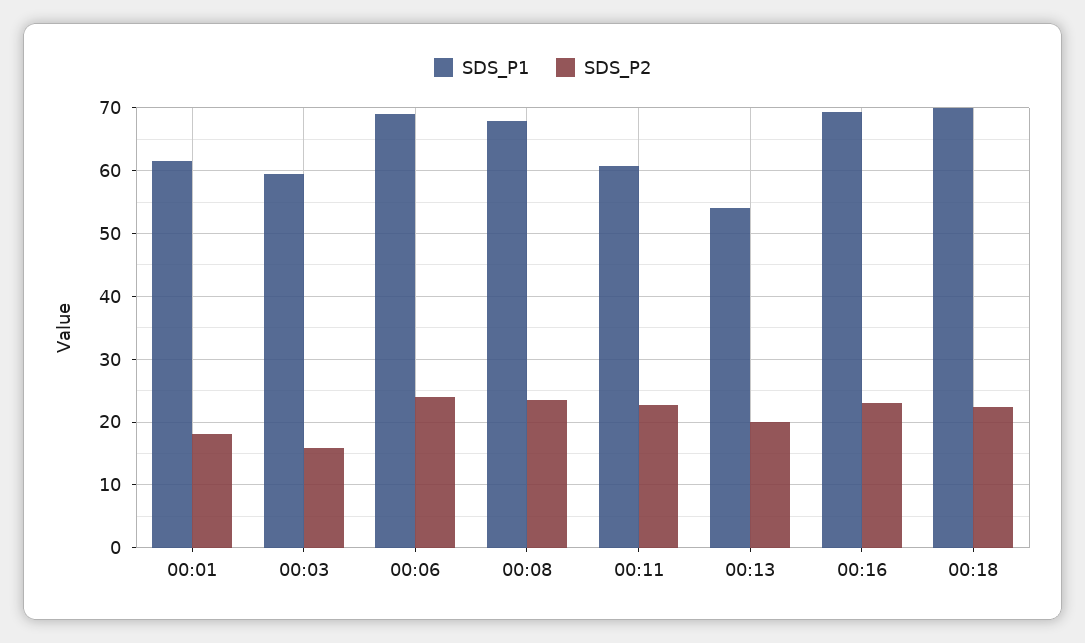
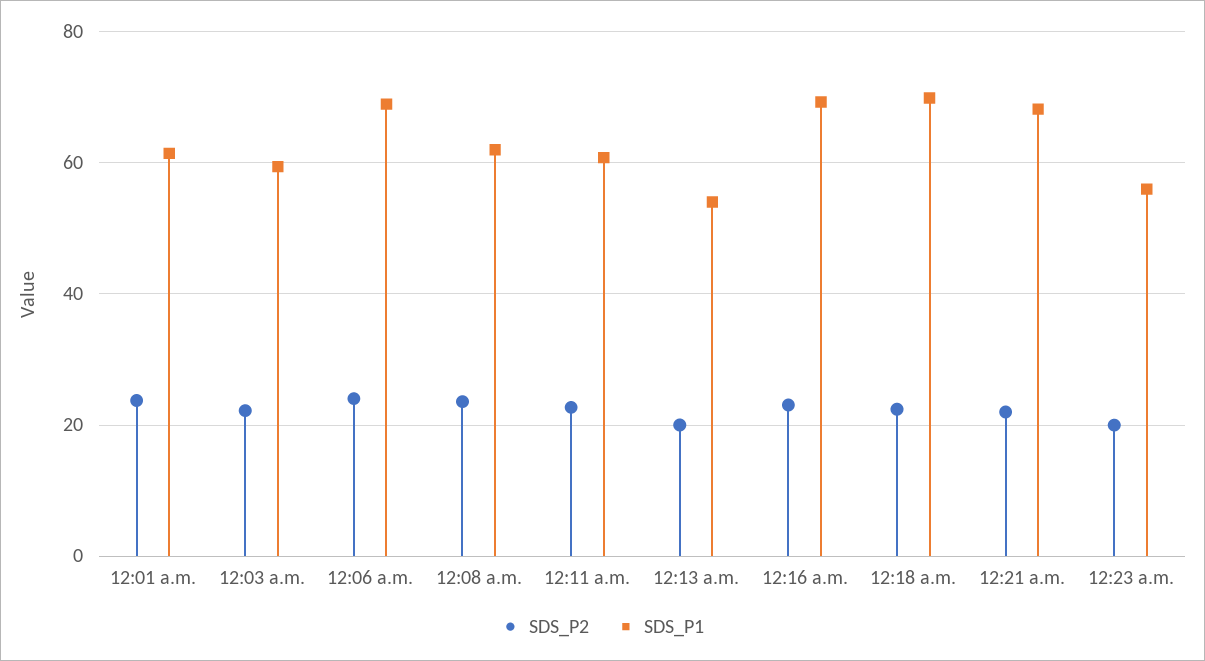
SDS_P2, 00:01: 18 -> 24
SDS_P2, 00:03: 16 -> 22
SDS_P1, 00:08: 68 -> 62
SDS_P2, 12:21 a.m.: none -> 22
SDS_P1, 12:21 a.m.: none -> 68
SDS_P2, 12:23 a.m.: none -> 20
SDS_P1, 12:23 a.m.: none -> 56

